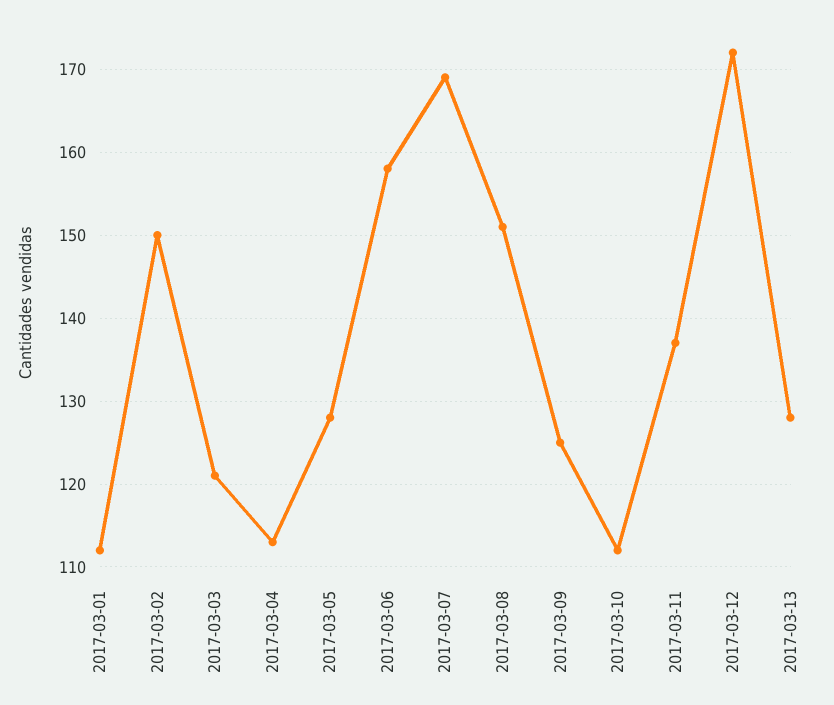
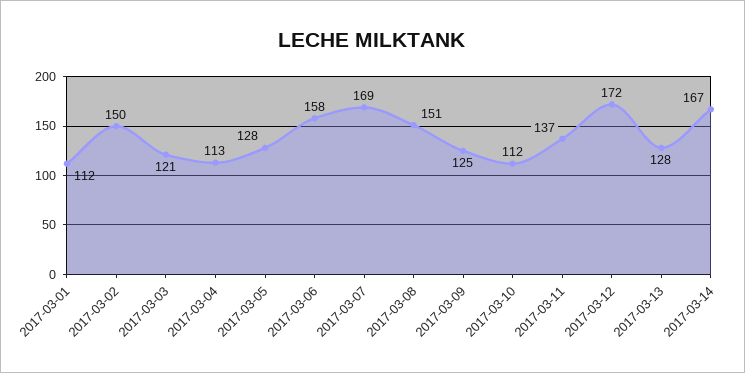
2017-03-14: none -> 167

